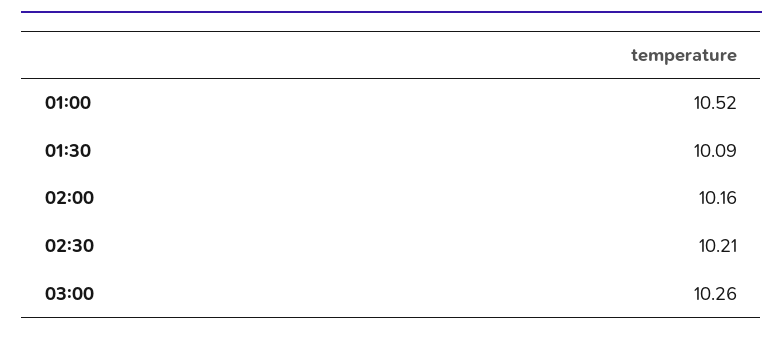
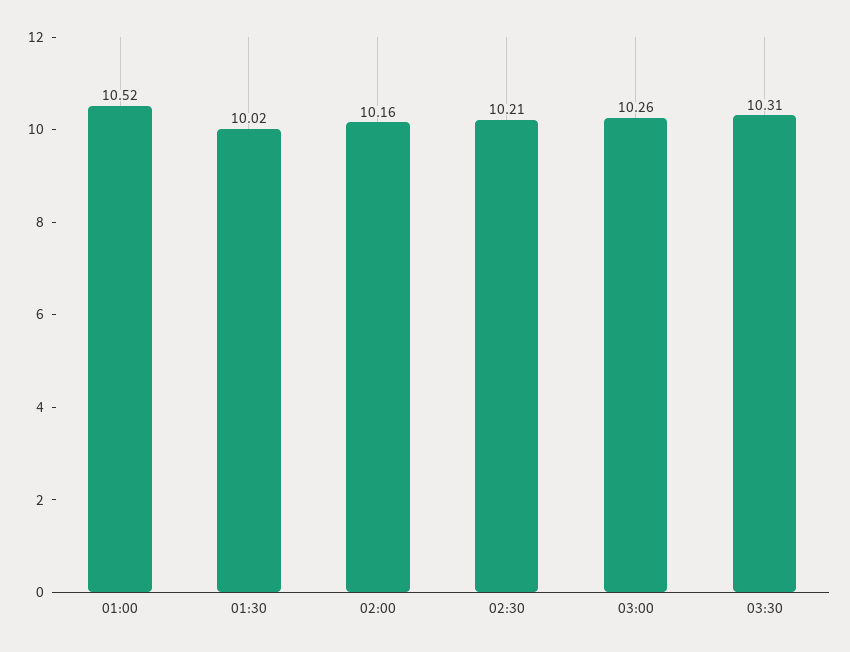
01:30: 10.09 -> 10.02
03:30: none -> 10.31

